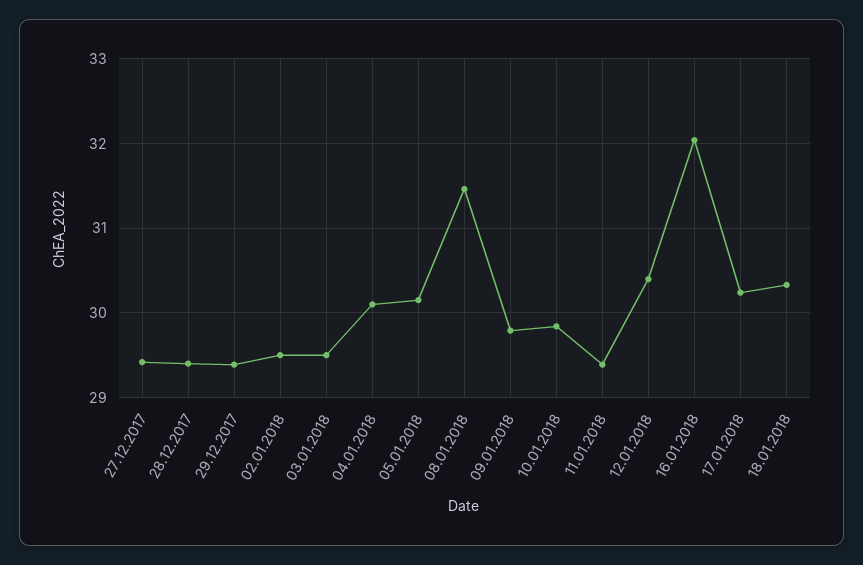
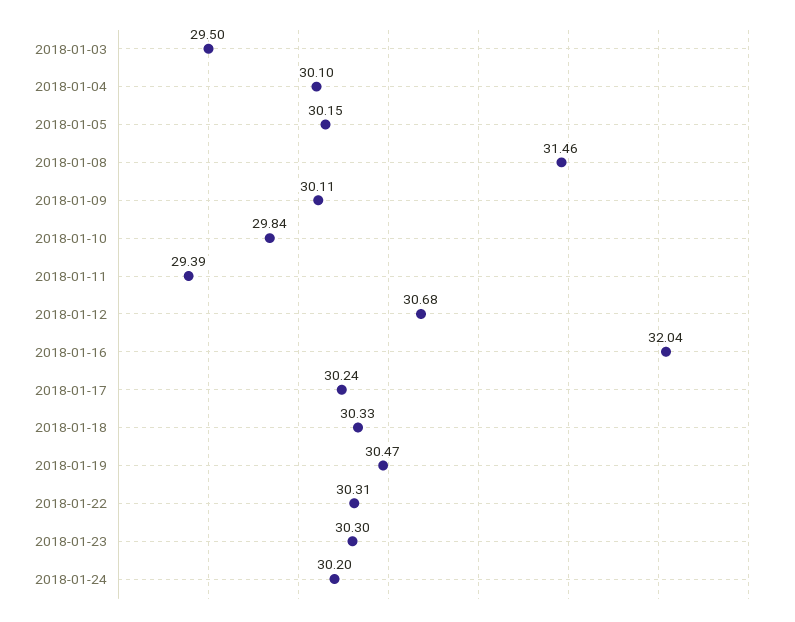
27.12.2017: 29.4 -> none
28.12.2017: 29.4 -> none
29.12.2017: 29.4 -> none
02.01.2018: 29.5 -> none
09.01.2018: 29.8 -> 30.11
12.01.2018: 30.4 -> 30.68
2018-01-19: none -> 30.47
2018-01-22: none -> 30.31
2018-01-23: none -> 30.3
2018-01-24: none -> 30.2

